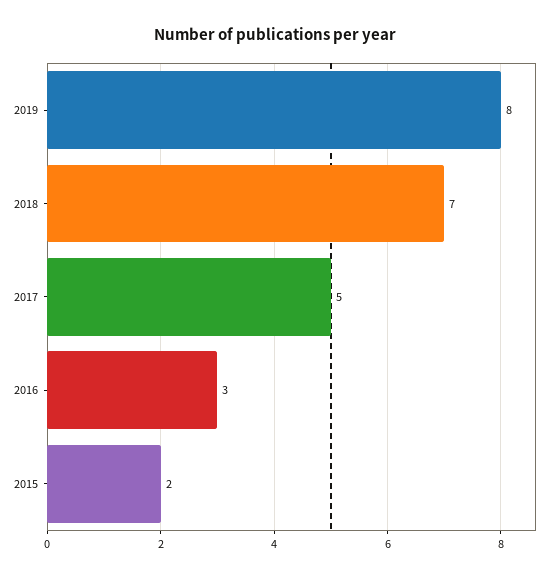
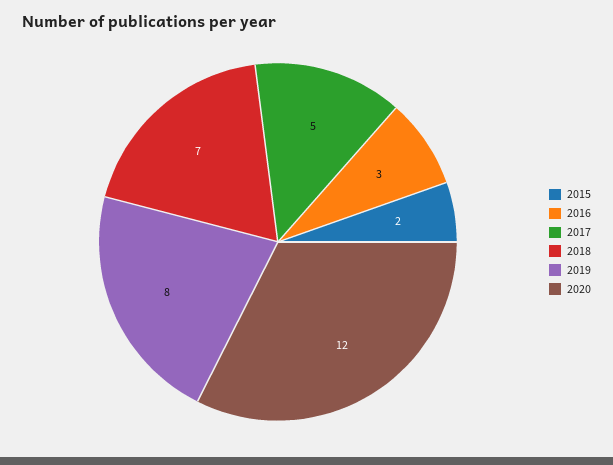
2020: none -> 12

